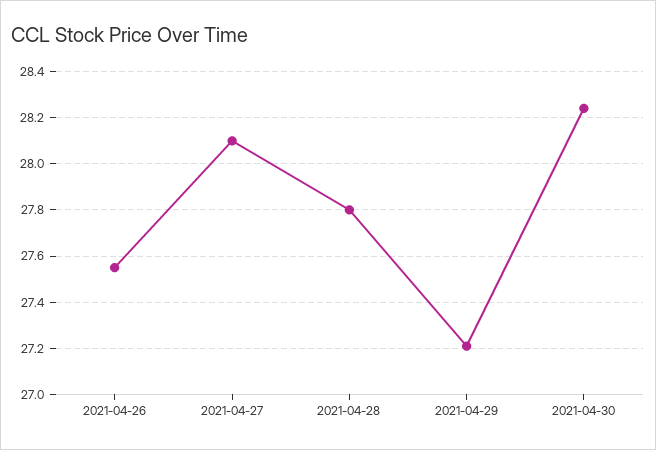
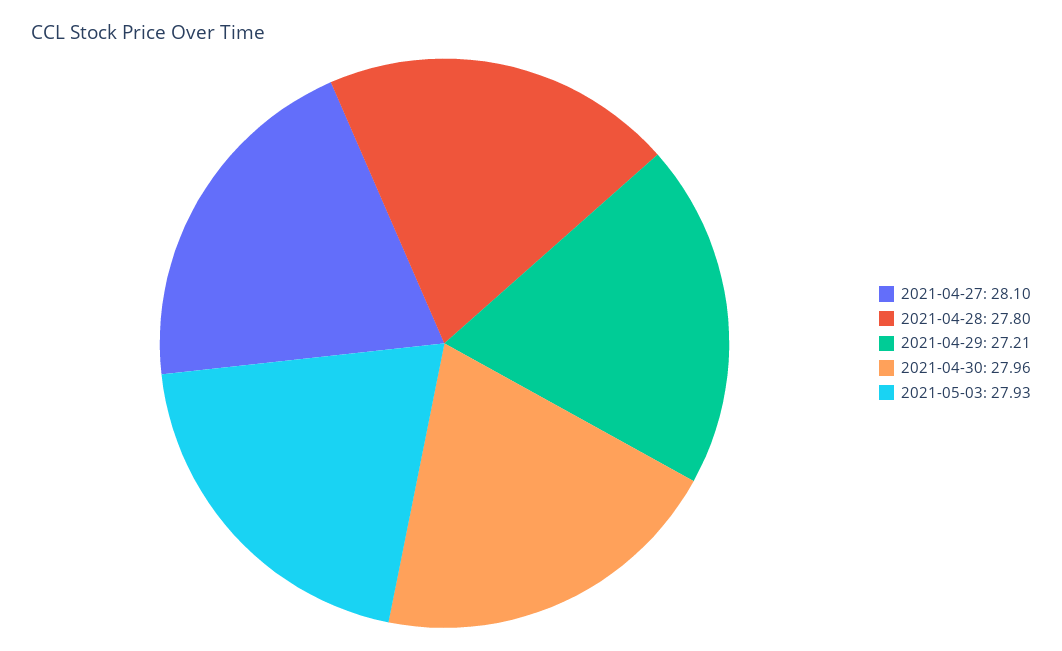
2021-04-26: 27.55 -> none
2021-04-30: 28.25 -> 27.96
2021-05-03: none -> 27.93

